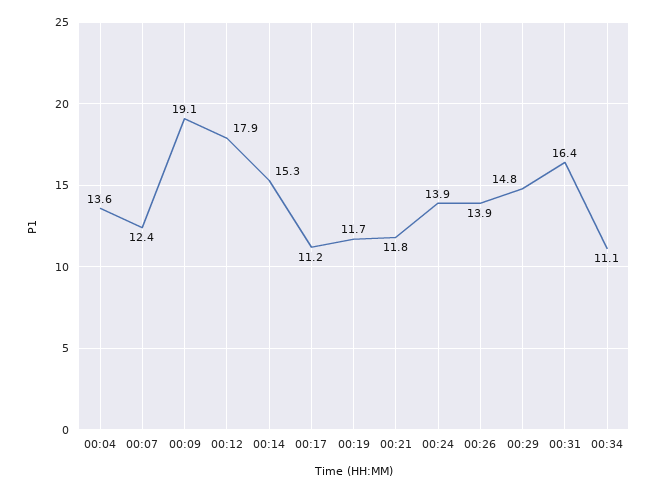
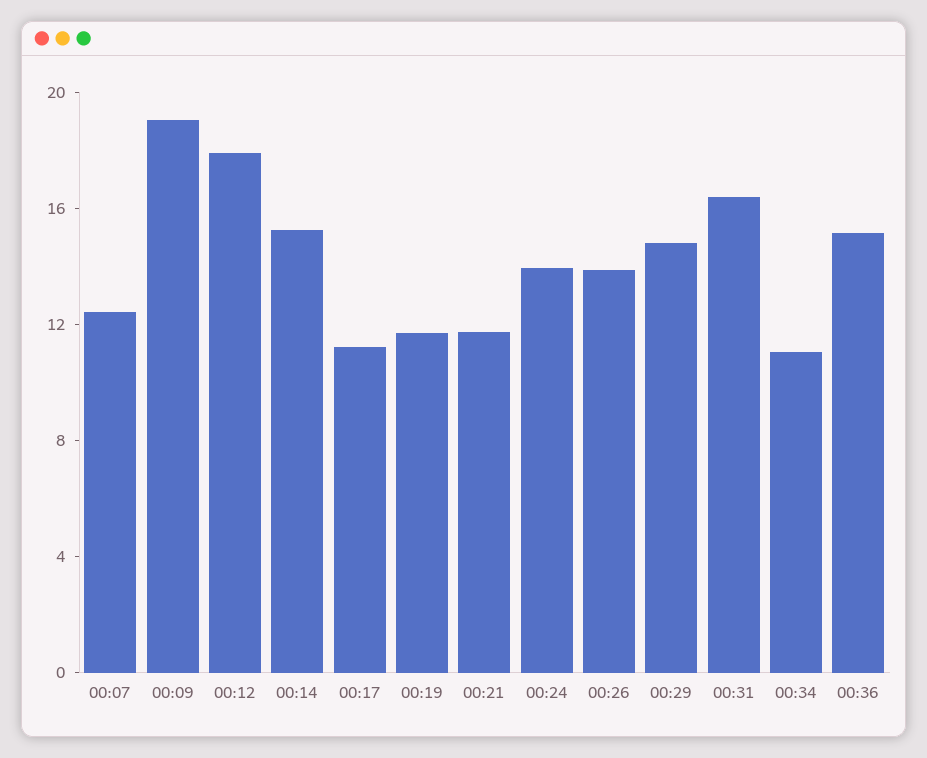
00:04: 13.6 -> none
00:36: none -> 15

